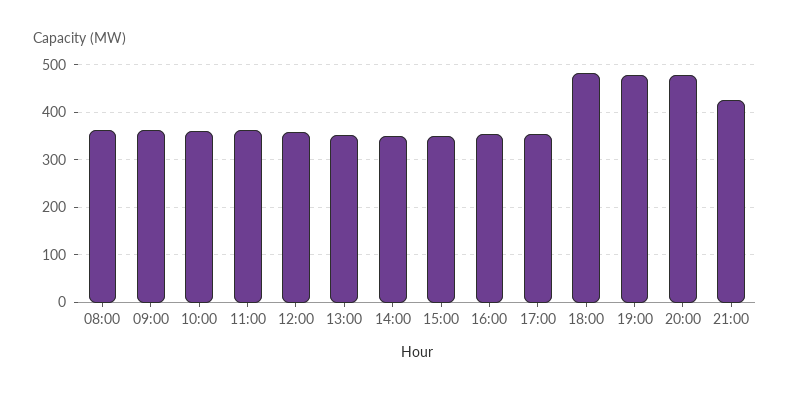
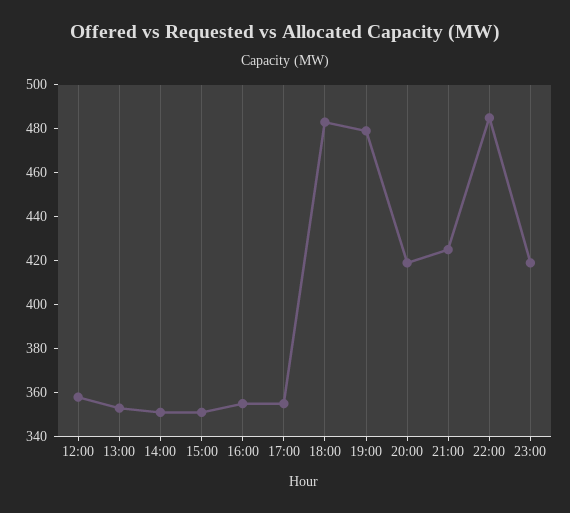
08:00: 360 -> none
09:00: 360 -> none
10:00: 360 -> none
11:00: 360 -> none
20:00: 480 -> 420
22:00: none -> 485
23:00: none -> 420

